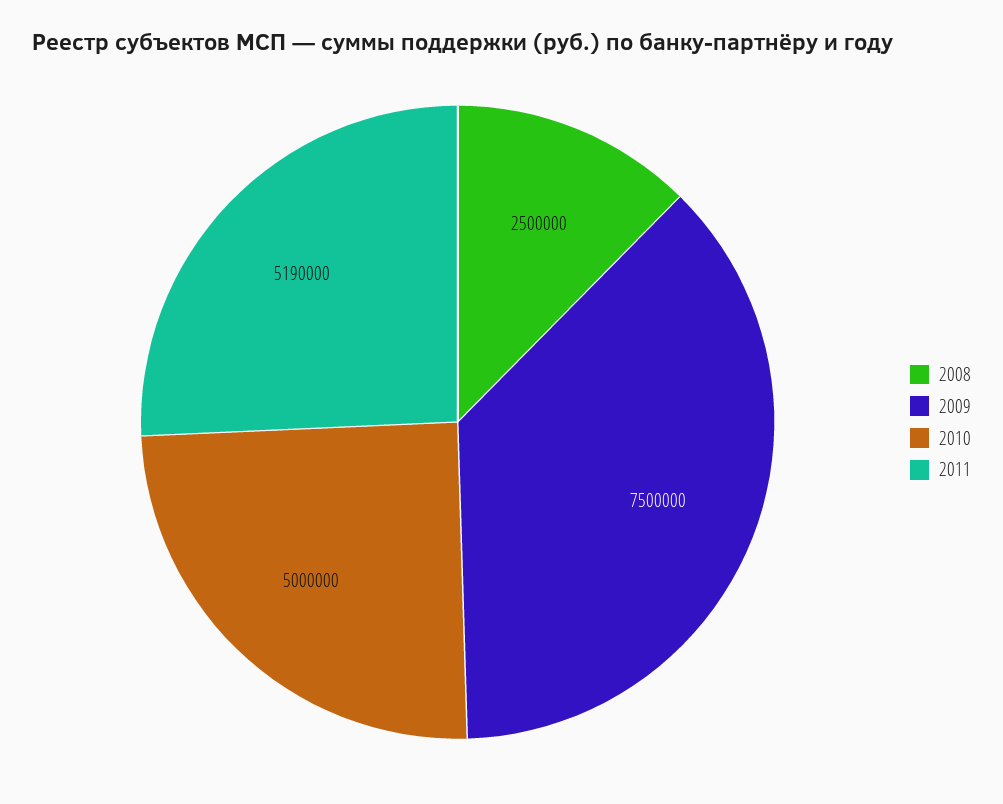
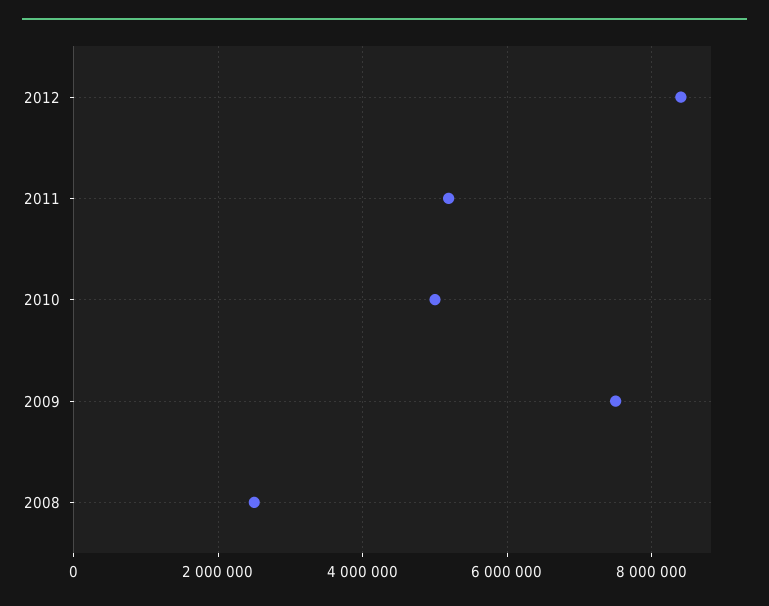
2012: none -> 8400000

